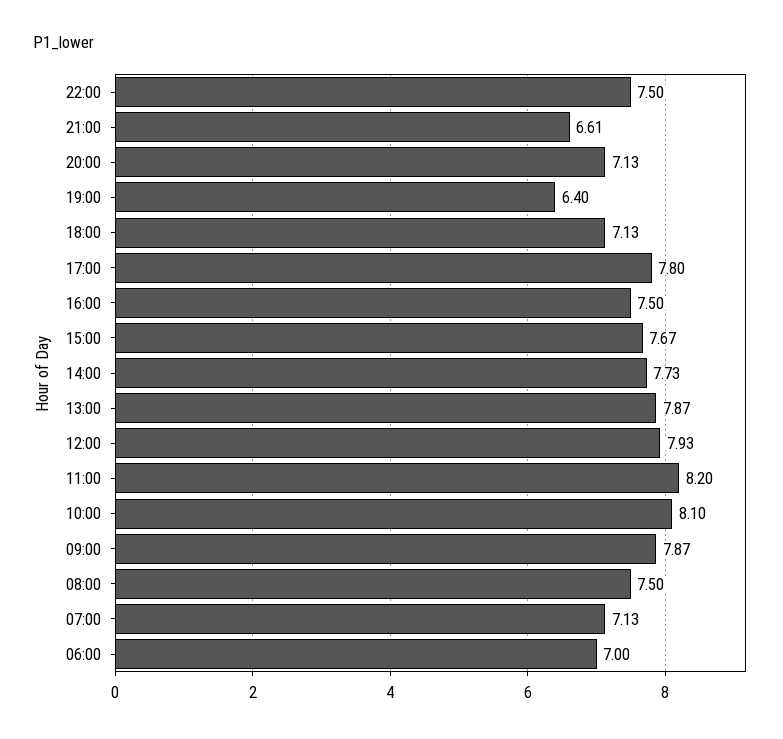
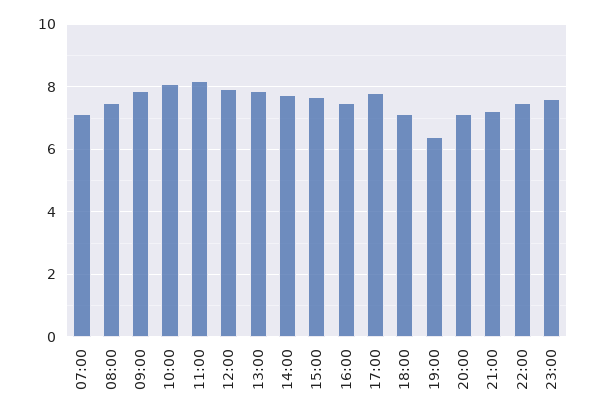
21:00: 6.61 -> 7.2
06:00: 7 -> none
23:00: none -> 7.6

